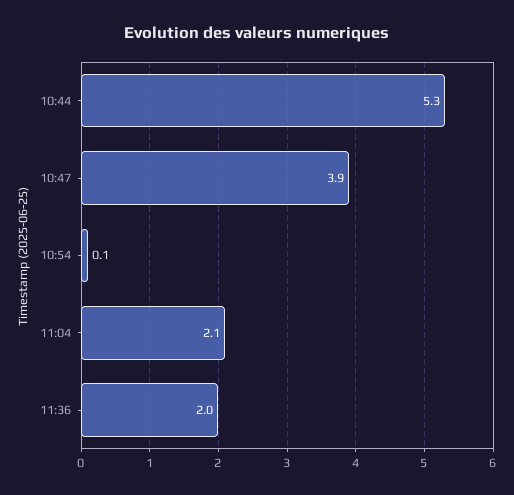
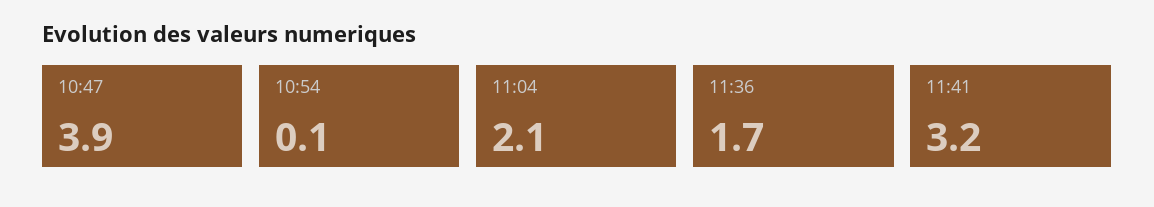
10:44: 5.3 -> none
11:36: 2 -> 1.7
11:41: none -> 3.2

